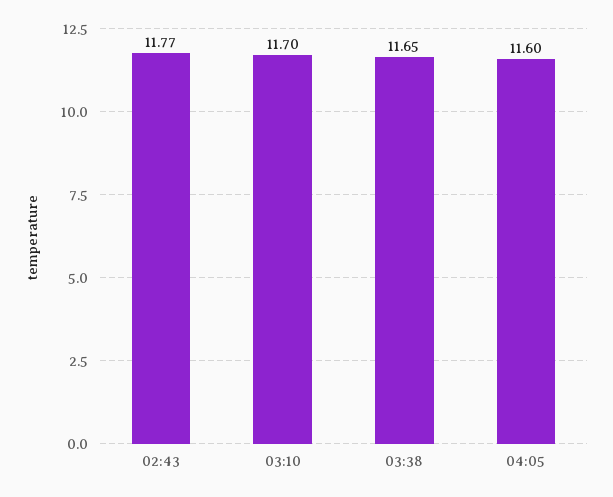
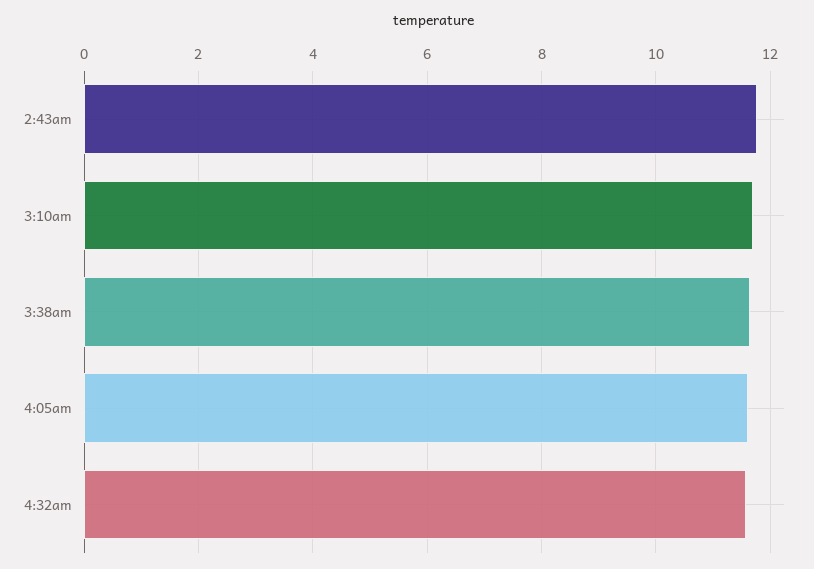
4:32am: none -> 11.6

